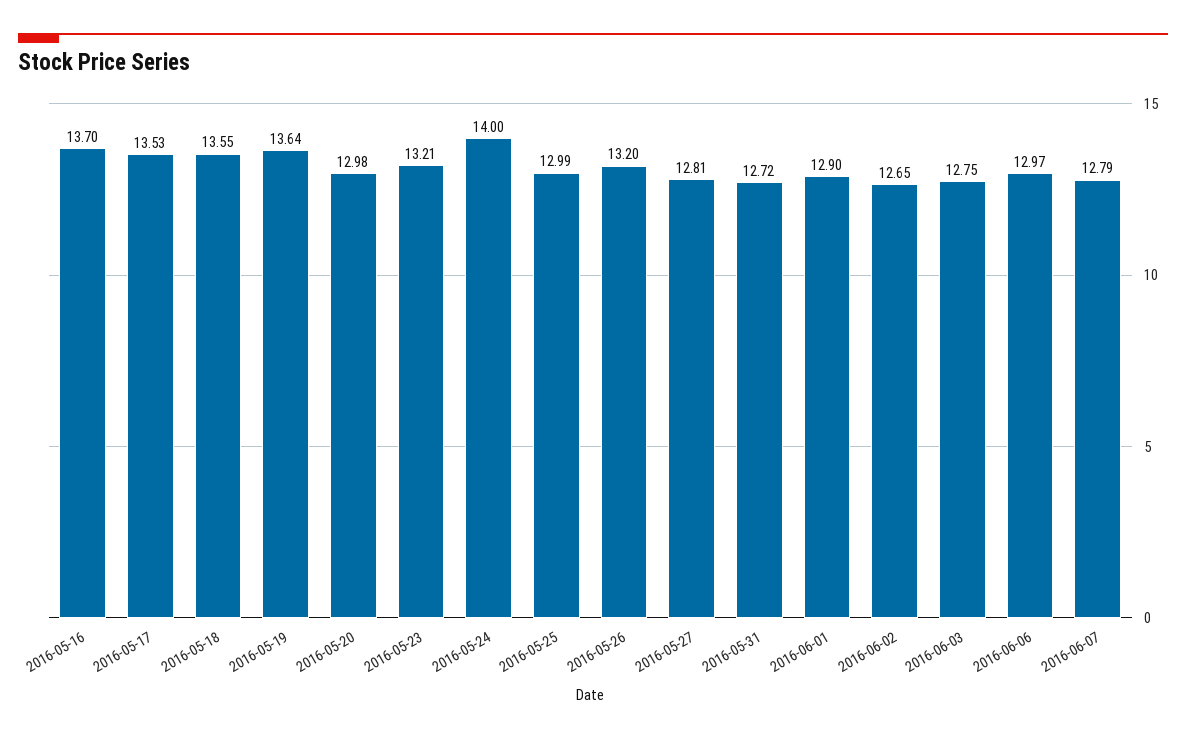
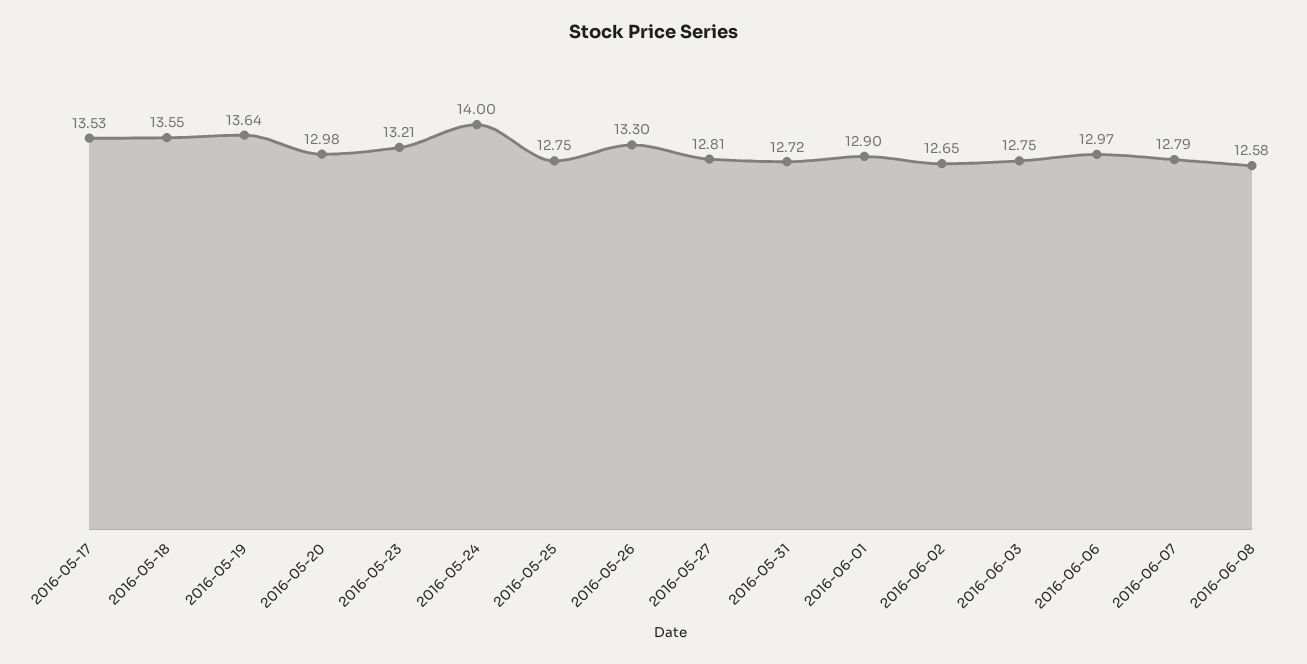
2016-05-16: 13.7 -> none
2016-05-25: 12.99 -> 12.75
2016-05-26: 13.2 -> 13.3
2016-06-08: none -> 12.58

